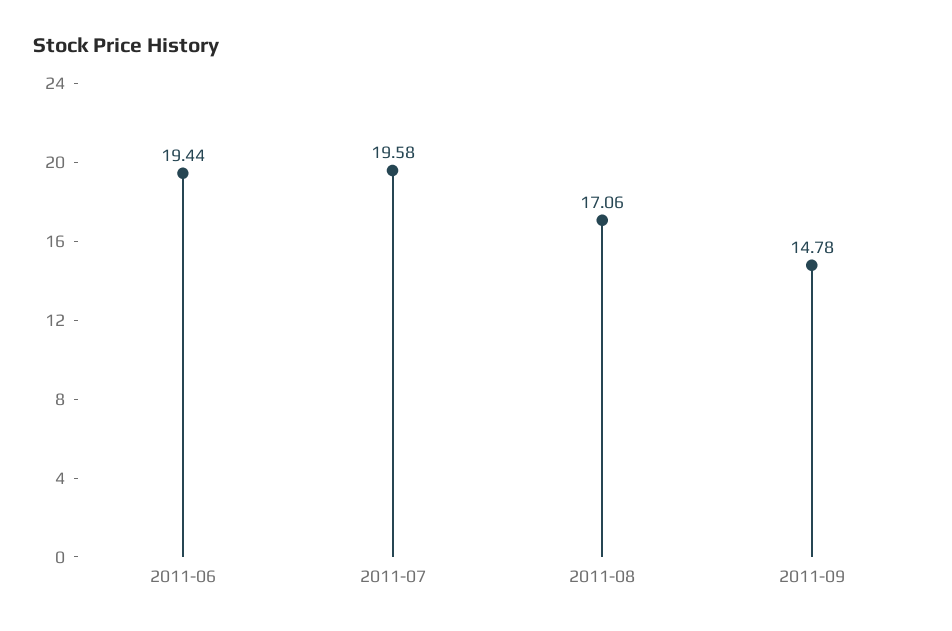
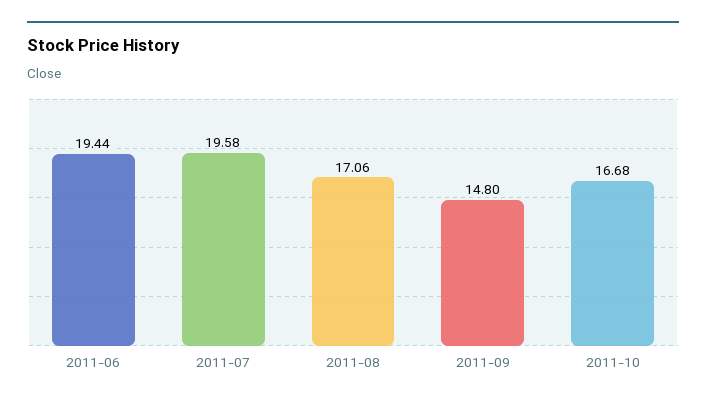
2011-09: 14.78 -> 14.8
2011-10: none -> 16.68

